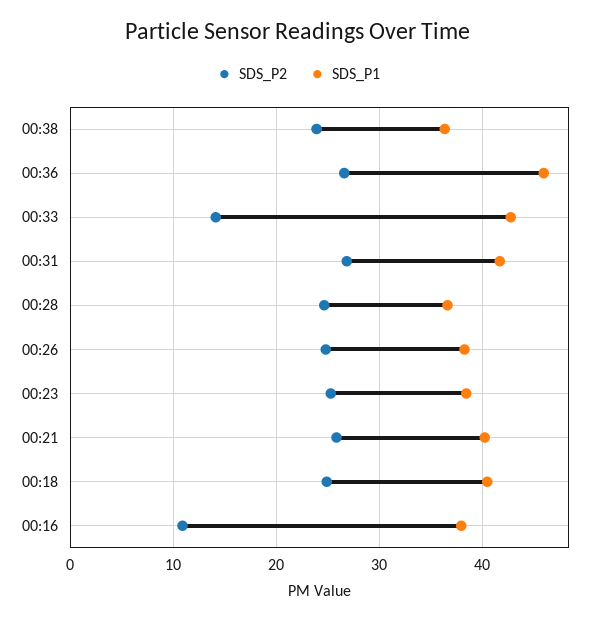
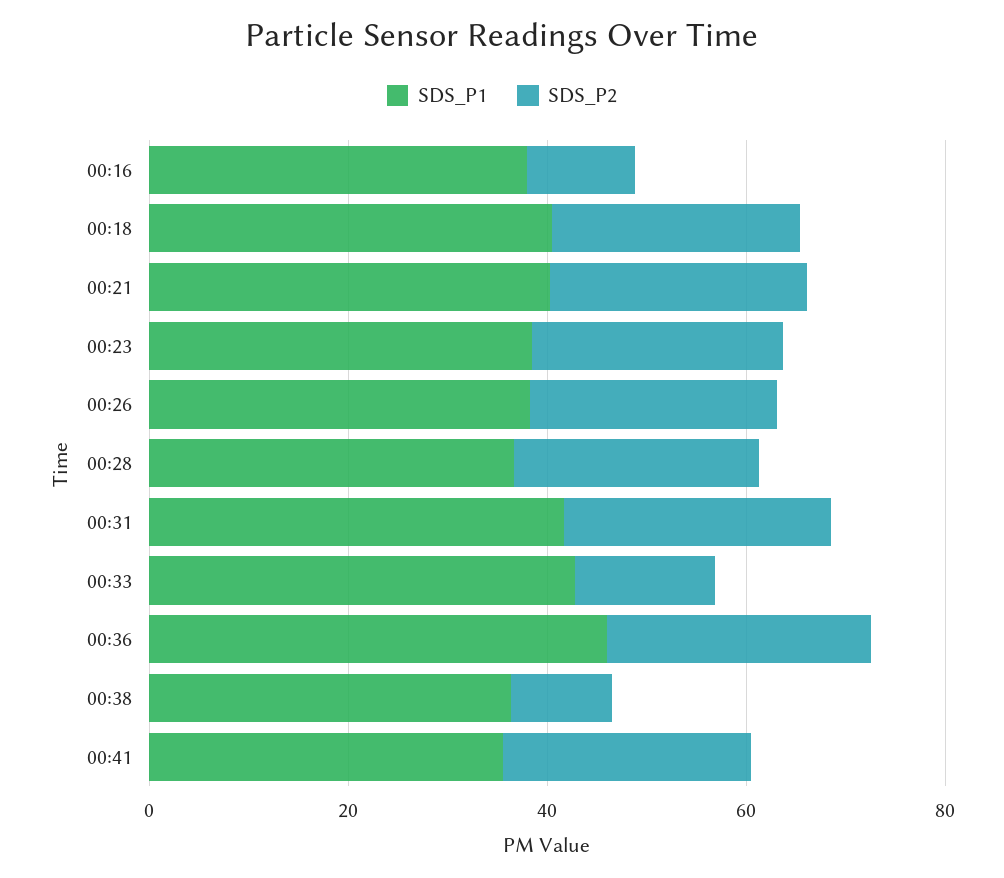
SDS_P2, 00:38: 24 -> 10
SDS_P1, 00:41: none -> 35
SDS_P2, 00:41: none -> 25

